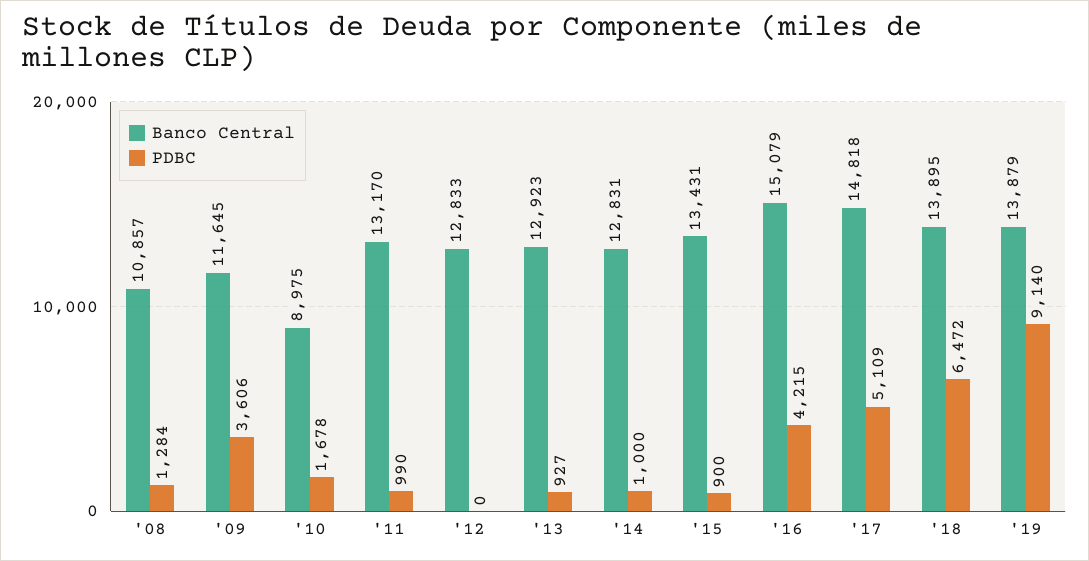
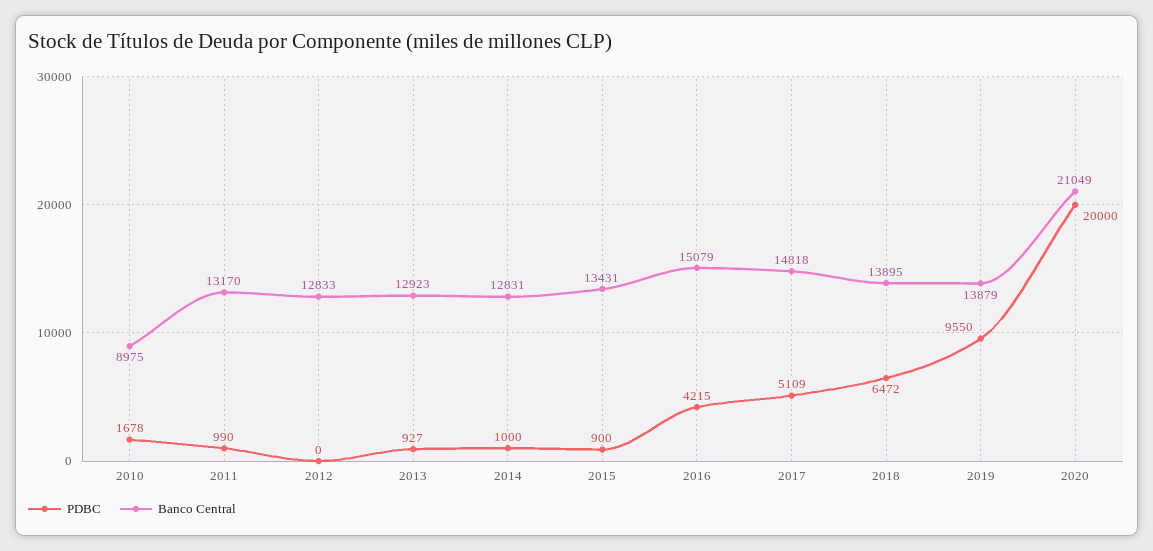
Banco Central, '08: 10857 -> none
PDBC, '08: 1284 -> none
Banco Central, '09: 11645 -> none
PDBC, '09: 3606 -> none
PDBC, '19: 9140 -> 9550
PDBC, 2020: none -> 20000
Banco Central, 2020: none -> 21049

